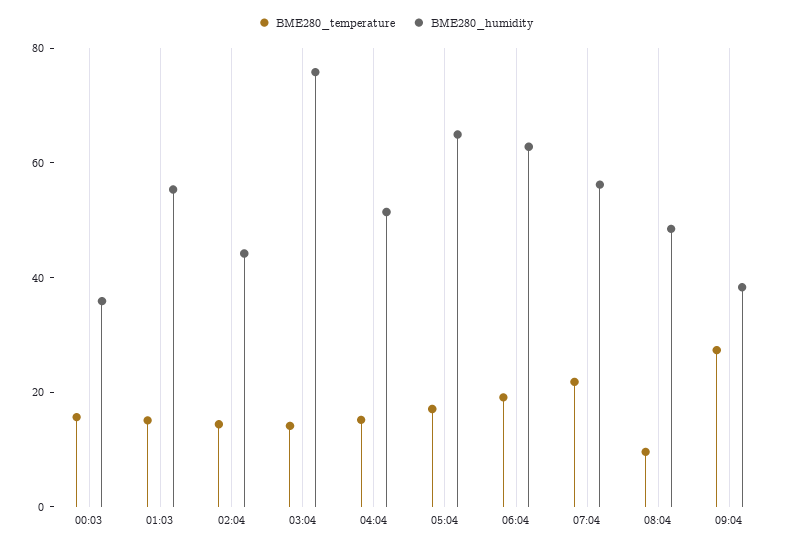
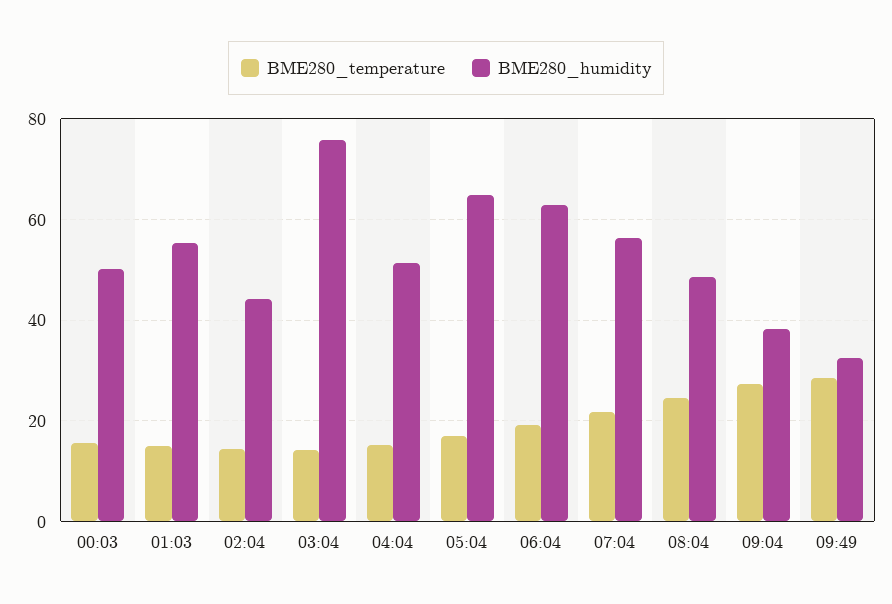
BME280_humidity, 00:03: 35 -> 50
BME280_temperature, 08:04: 10 -> 24
BME280_temperature, 09:49: none -> 28
BME280_humidity, 09:49: none -> 32

